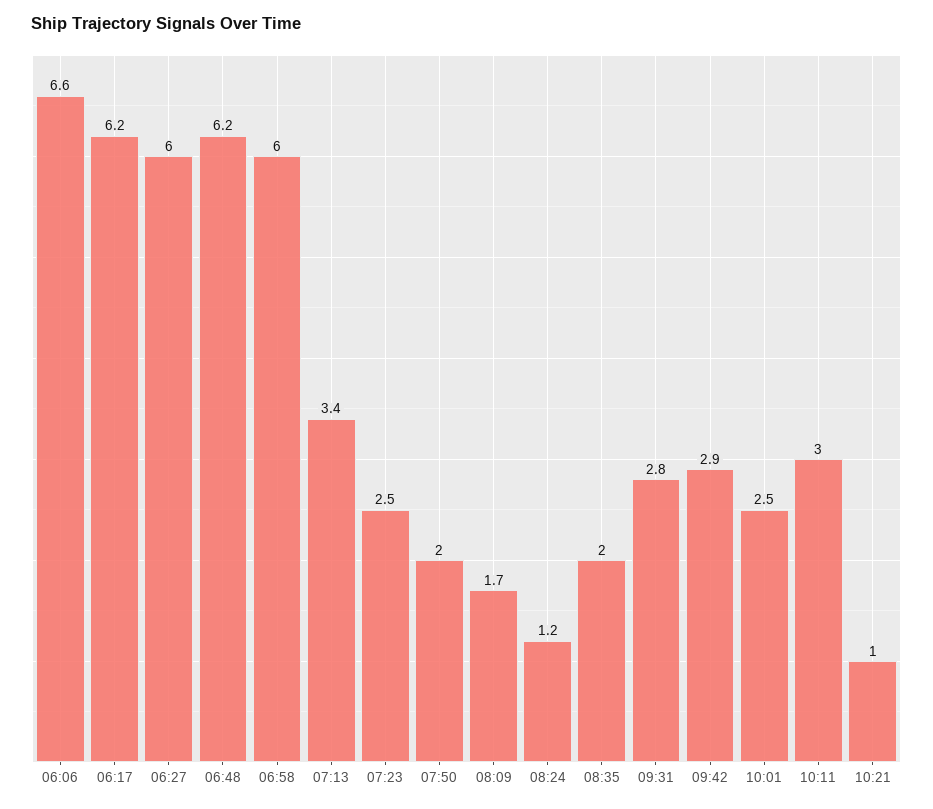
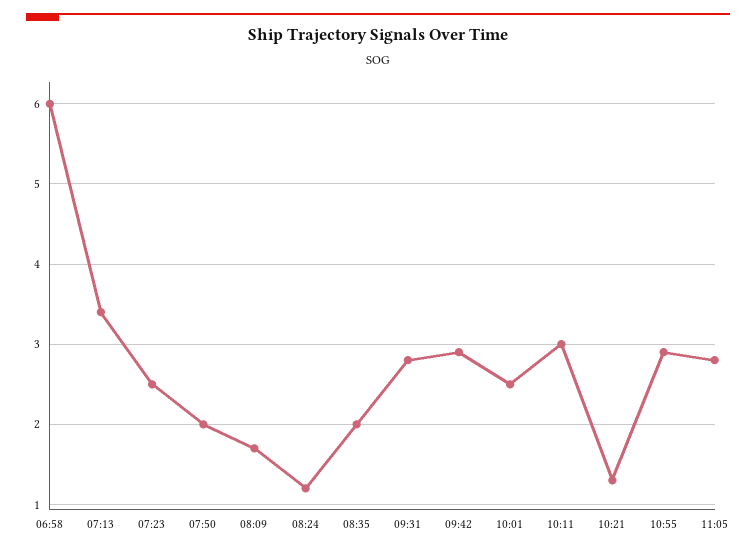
06:06: 6.6 -> none
06:17: 6.2 -> none
06:27: 6 -> none
06:48: 6.2 -> none
10:21: 1 -> 1.3
10:55: none -> 2.9
11:05: none -> 2.8

